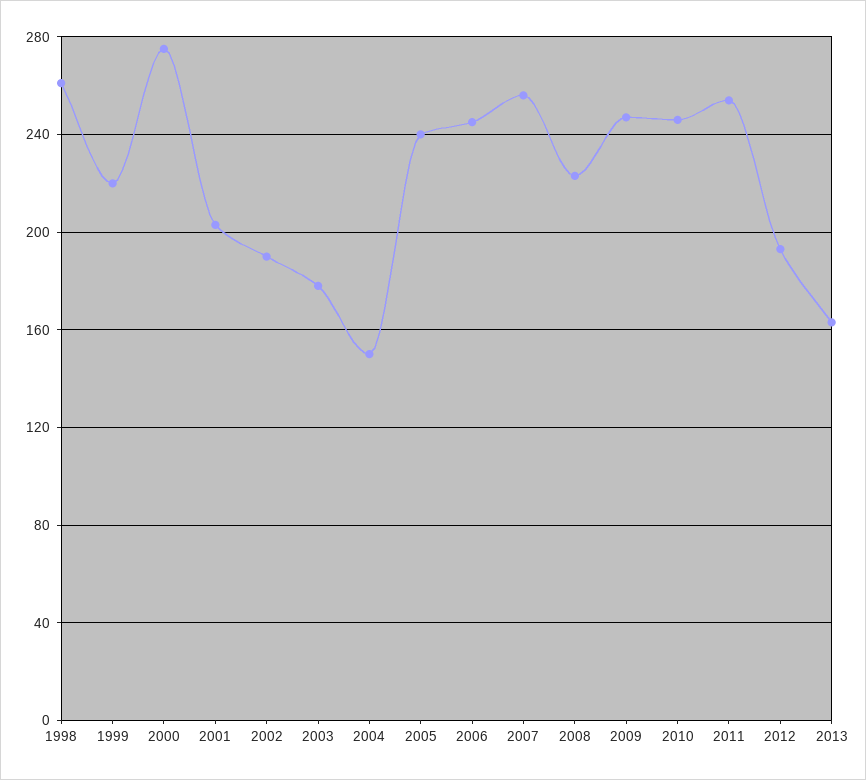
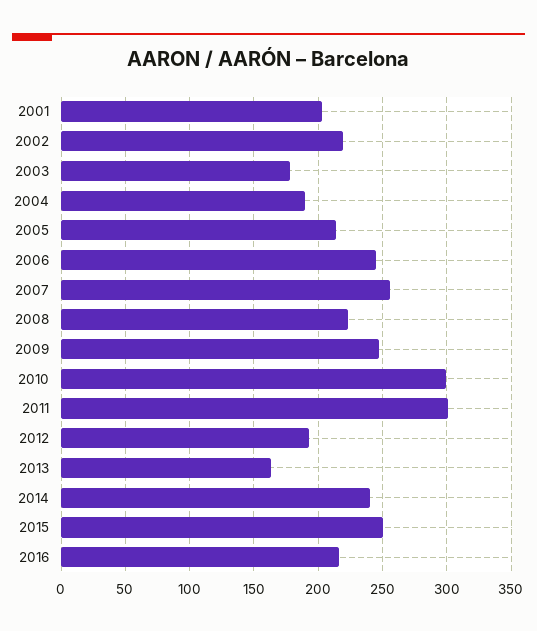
1998: 260 -> none
1999: 220 -> none
2000: 275 -> none
2002: 190 -> 220
2004: 150 -> 190
2005: 240 -> 215
2010: 245 -> 300
2011: 255 -> 300
2014: none -> 240
2015: none -> 250
2016: none -> 215

